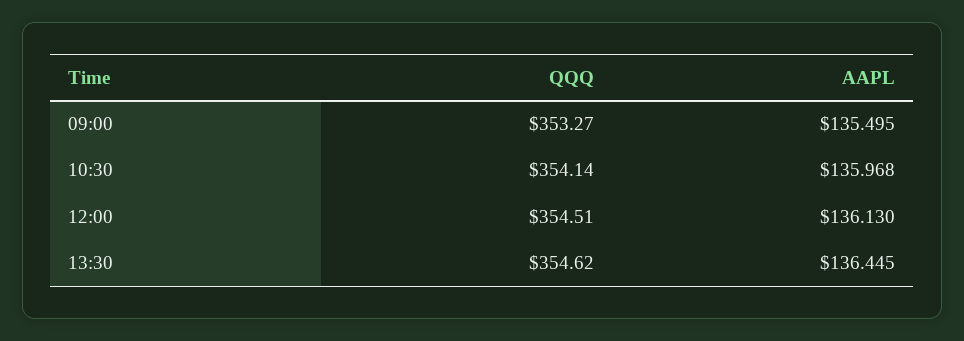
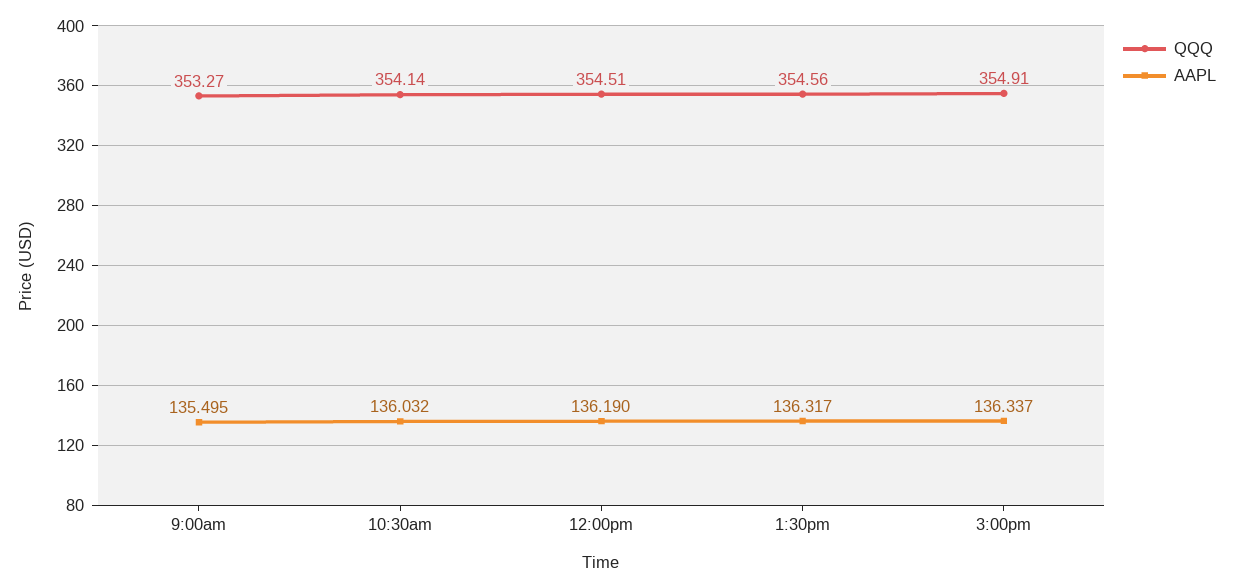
AAPL, 10:30: 135.968 -> 136.032
AAPL, 12:00: 136.13 -> 136.19
QQQ, 13:30: 354.62 -> 354.56
AAPL, 13:30: 136.445 -> 136.317
QQQ, 3:00pm: none -> 354.91
AAPL, 3:00pm: none -> 136.337

